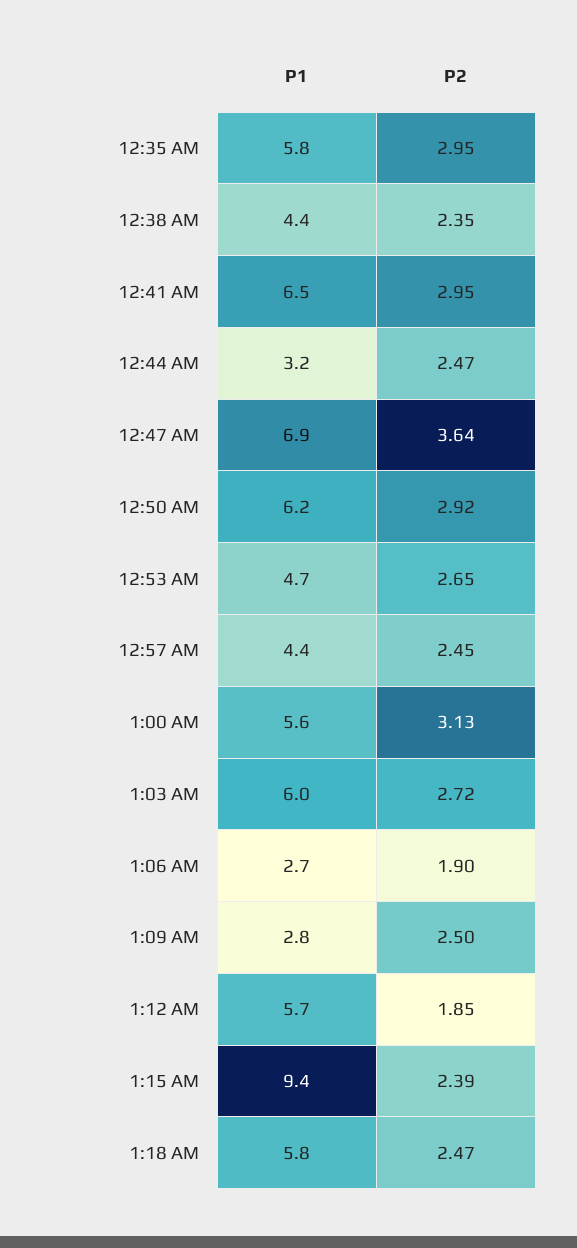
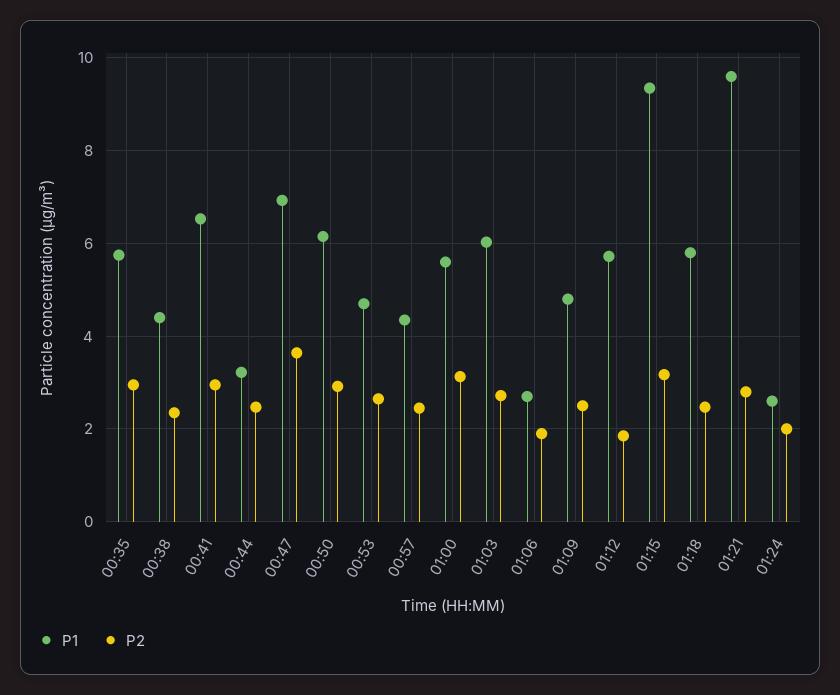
P1, 1:09 AM: 2.8 -> 4.8
P2, 1:15 AM: 2.39 -> 3.2
P1, 01:21: none -> 9.6
P2, 01:21: none -> 2.8
P1, 01:24: none -> 2.6
P2, 01:24: none -> 2

